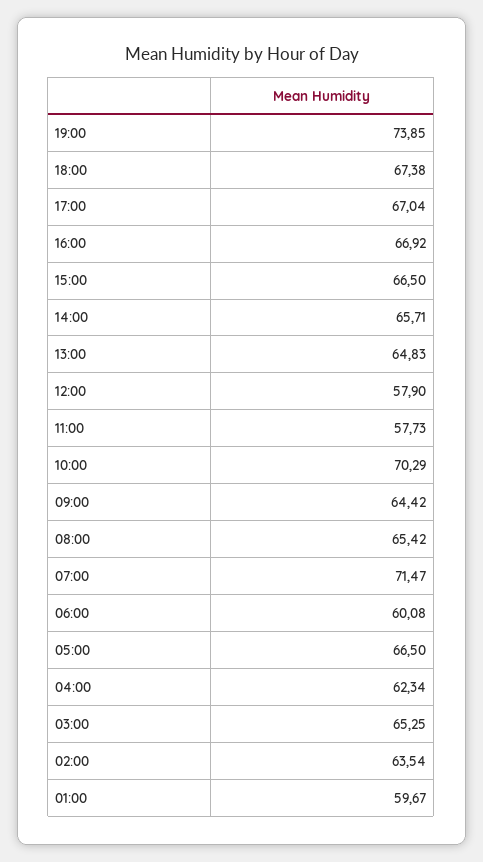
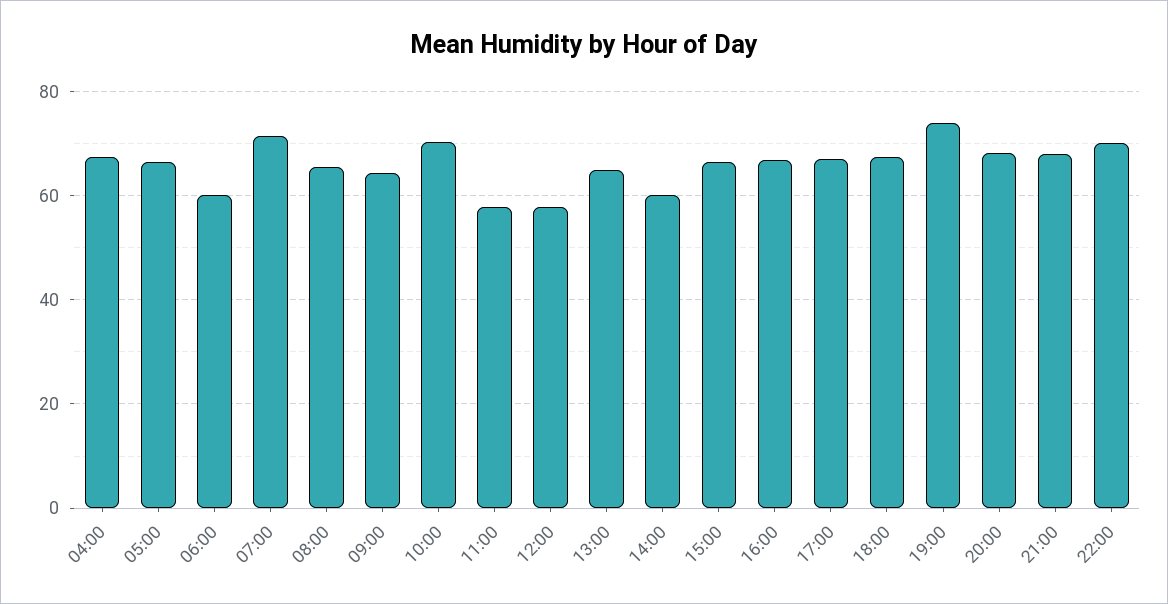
14:00: 65.71 -> 60
04:00: 62.34 -> 68
03:00: 65.25 -> none
02:00: 63.54 -> none
01:00: 59.67 -> none
20:00: none -> 68
21:00: none -> 68
22:00: none -> 70

